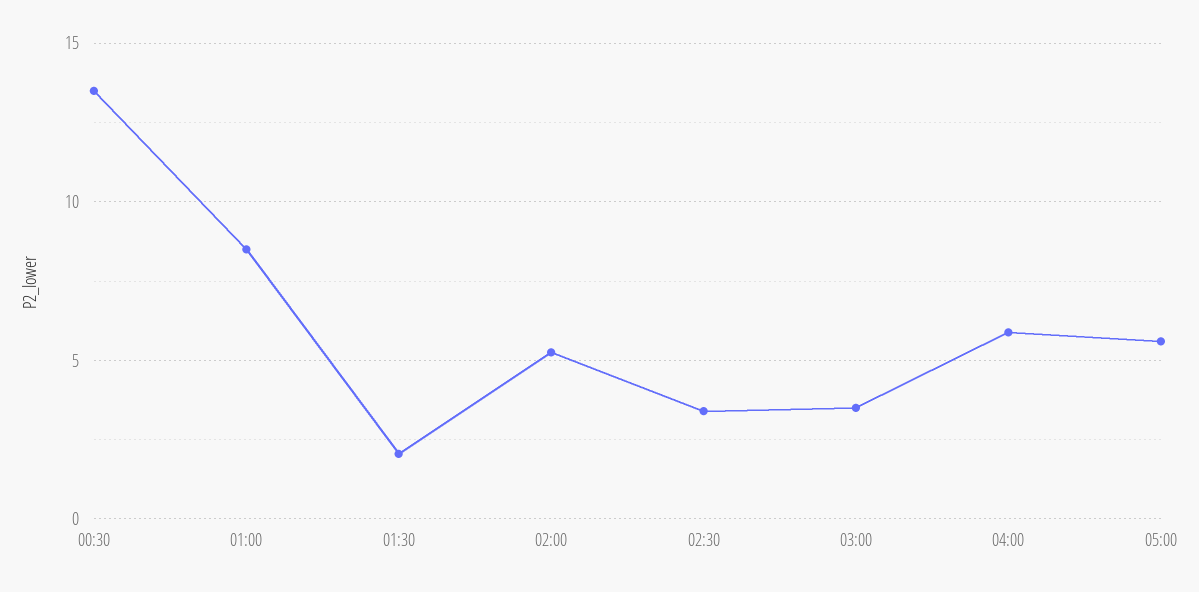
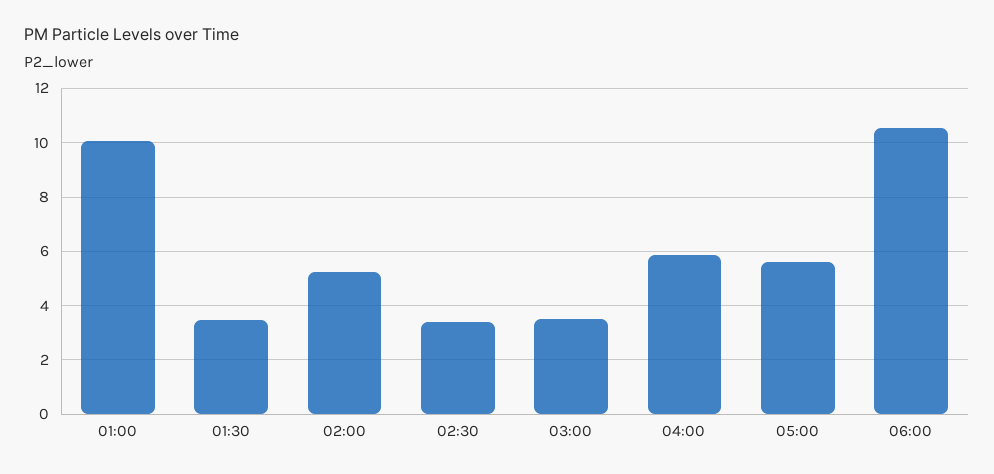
00:30: 13.5 -> none
01:00: 8.5 -> 10
01:30: 2 -> 3.5
06:00: none -> 10.5

